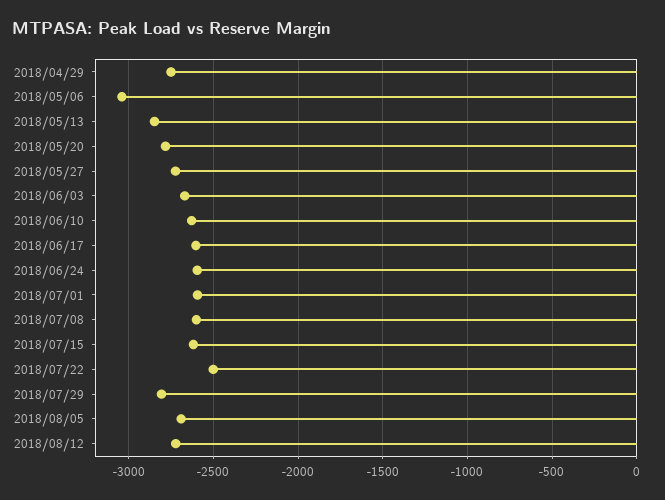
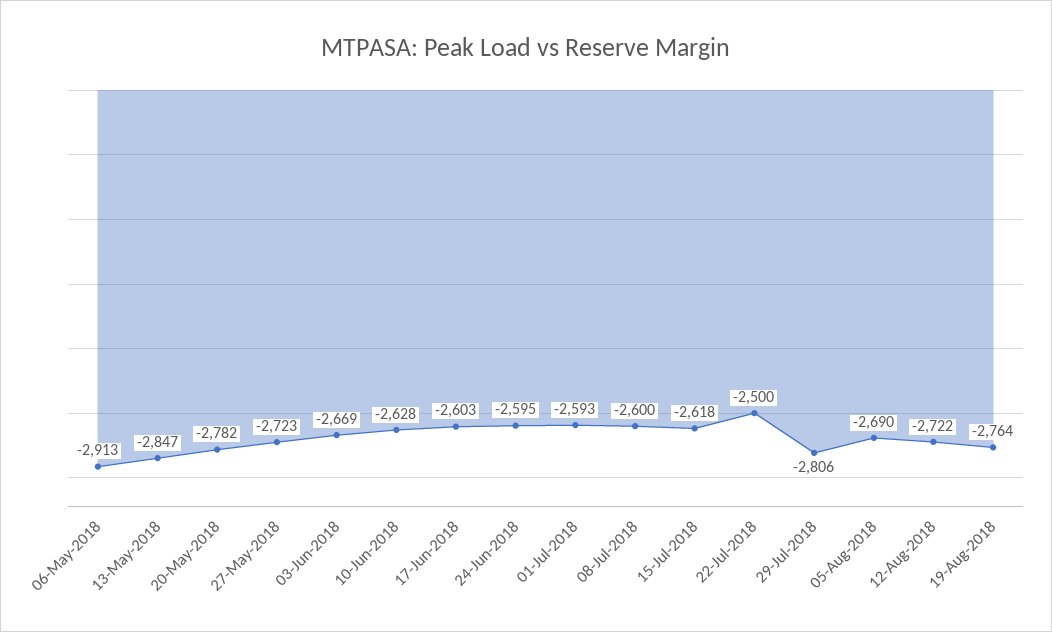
2018/04/29: -2750 -> none
2018/05/06: -3050 -> -2913
19-Aug-2018: none -> -2764

